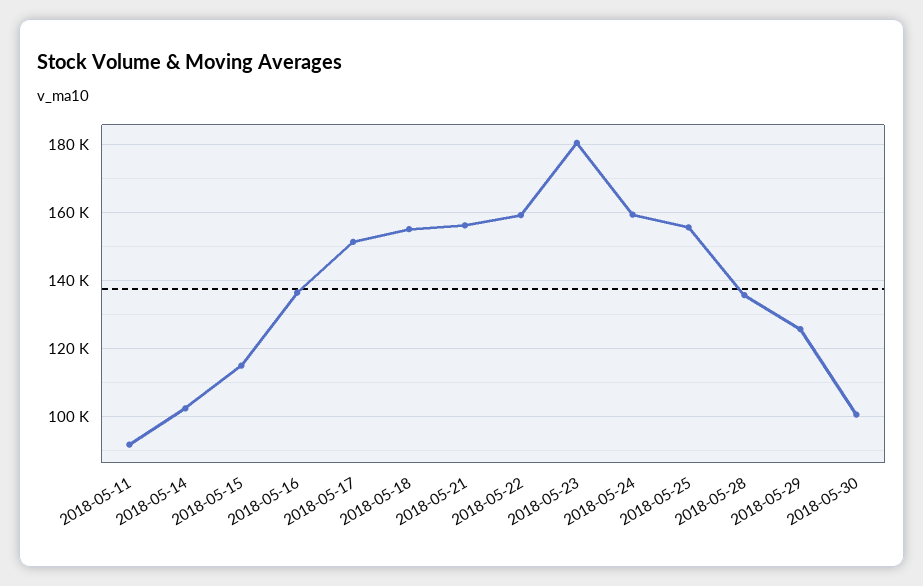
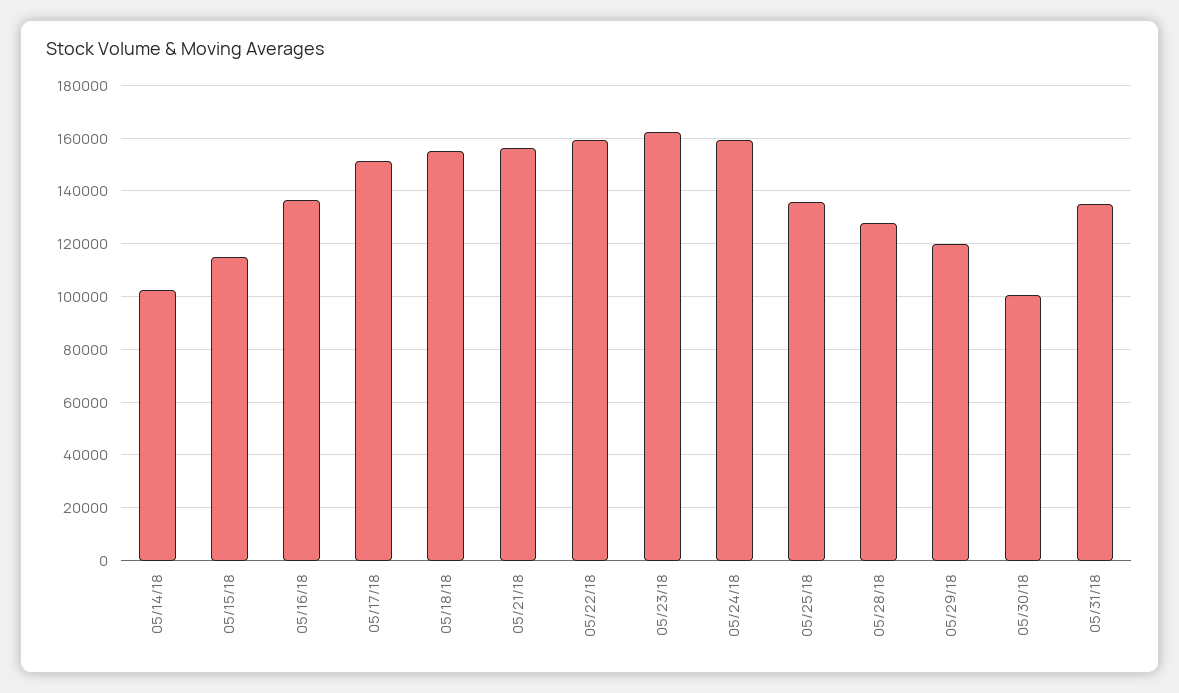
2018-05-11: 92000 -> none
2018-05-23: 180000 -> 162500
2018-05-25: 156000 -> 135000
2018-05-28: 136000 -> 127500
2018-05-29: 126000 -> 120000
05/31/18: none -> 135000

